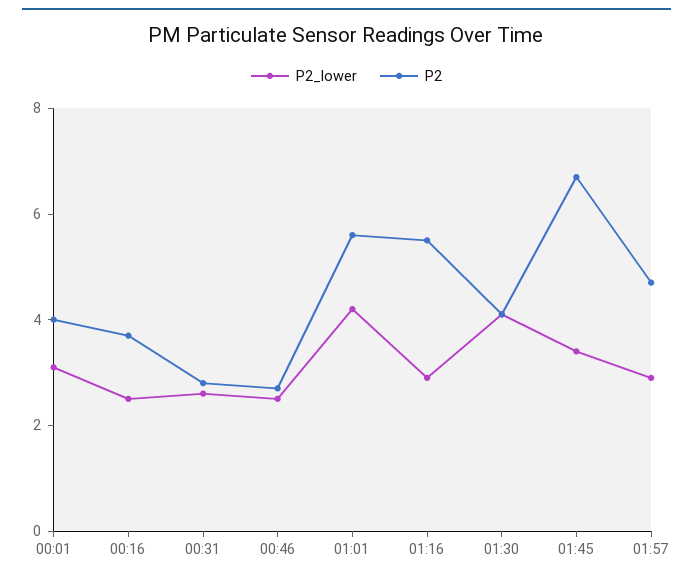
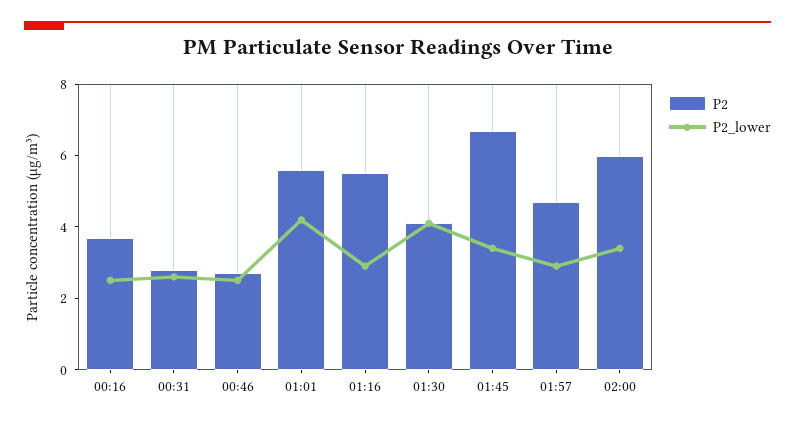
P2_lower, 00:01: 3 -> none
P2, 00:01: 4 -> none
P2, 02:00: none -> 6
P2_lower, 02:00: none -> 3.5

